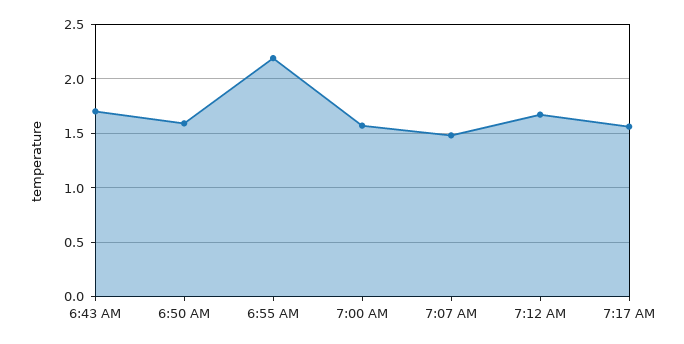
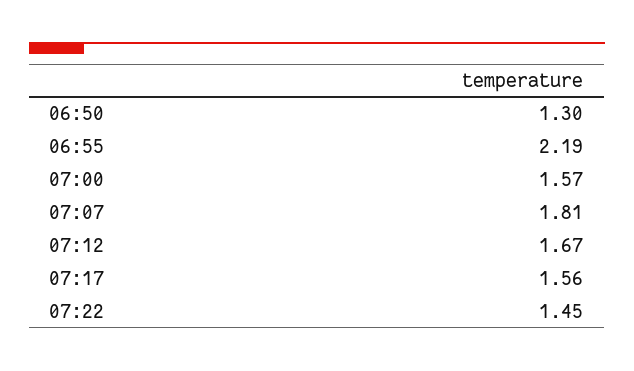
6:43 AM: 1.7 -> none
6:50 AM: 1.6 -> 1.3
7:07 AM: 1.5 -> 1.81
07:22: none -> 1.45

